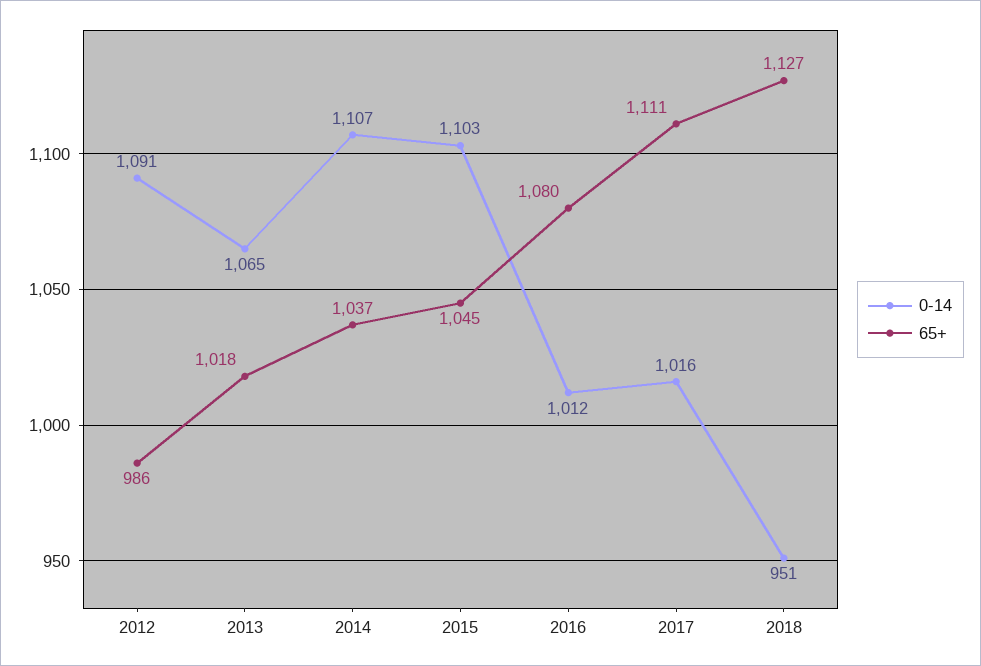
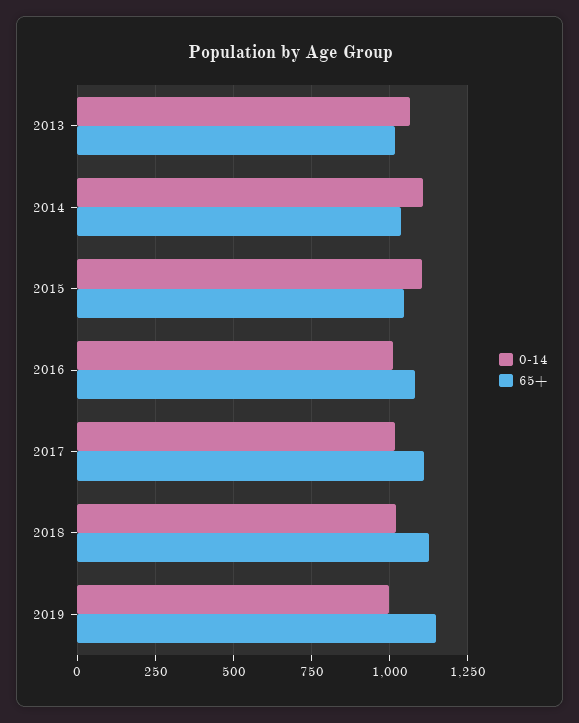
0-14, 2012: 1091 -> none
65+, 2012: 986 -> none
0-14, 2018: 951 -> 1025
0-14, 2019: none -> 1000
65+, 2019: none -> 1150

